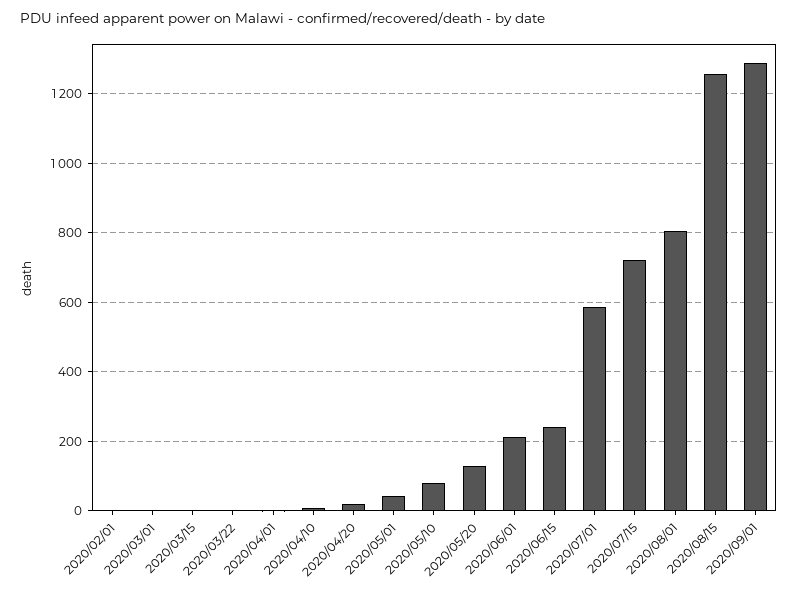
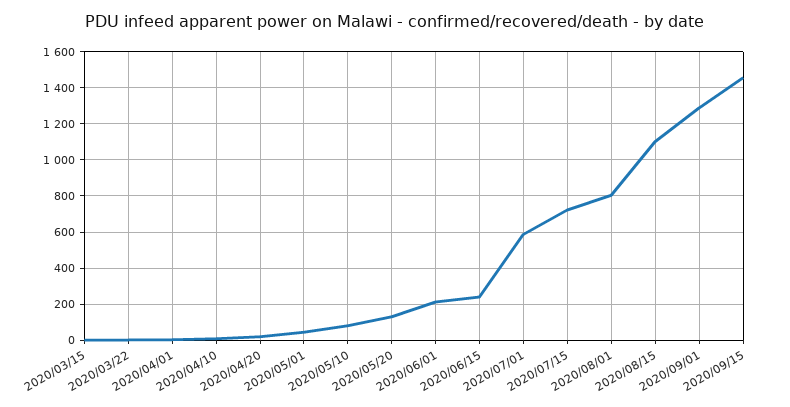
2020/02/01: 0 -> none
2020/03/01: 0 -> none
2020/08/15: 1260 -> 1100
2020/09/15: none -> 1450

